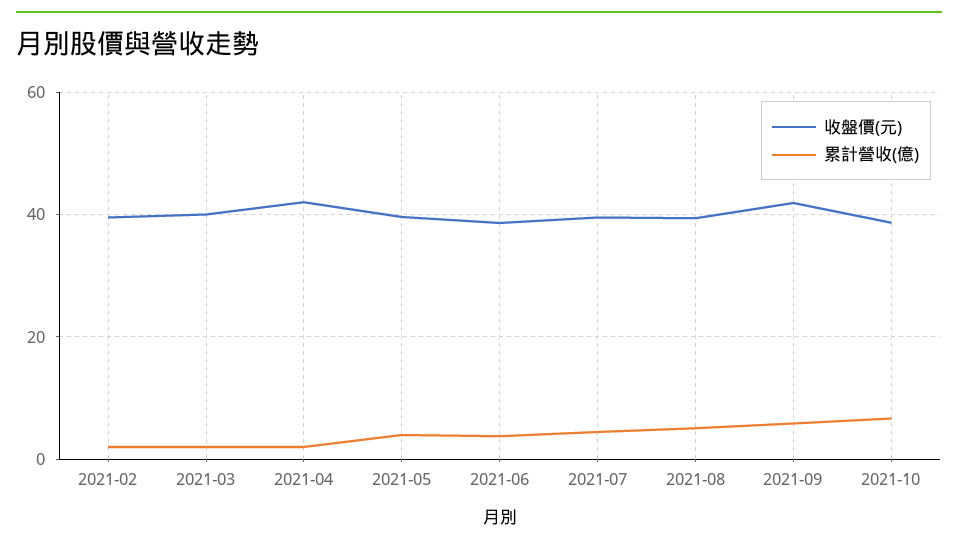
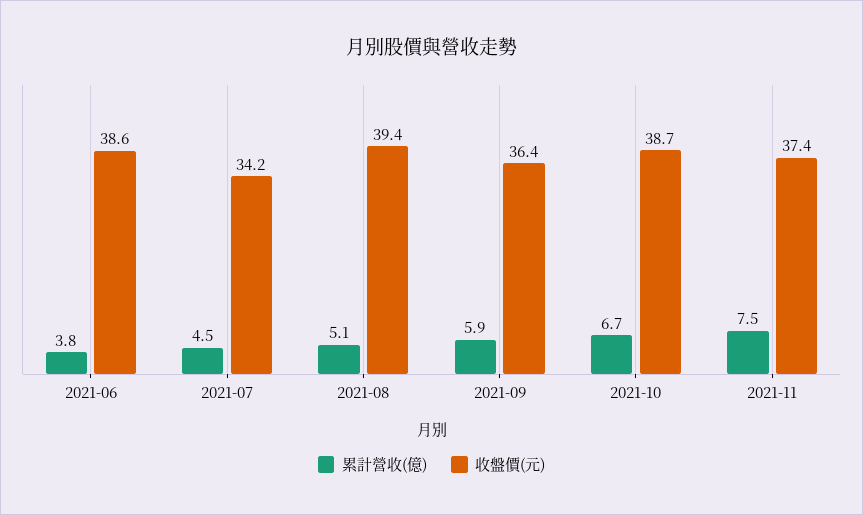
收盤價(元), 2021-02: 40 -> none
累計營收(億), 2021-02: 2 -> none
收盤價(元), 2021-03: 40 -> none
累計營收(億), 2021-03: 2 -> none
收盤價(元), 2021-04: 42 -> none
累計營收(億), 2021-04: 2 -> none
收盤價(元), 2021-05: 40 -> none
累計營收(億), 2021-05: 4 -> none
收盤價(元), 2021-07: 40 -> 34.2
收盤價(元), 2021-09: 42 -> 36.4
累計營收(億), 2021-11: none -> 7.5
收盤價(元), 2021-11: none -> 37.4

